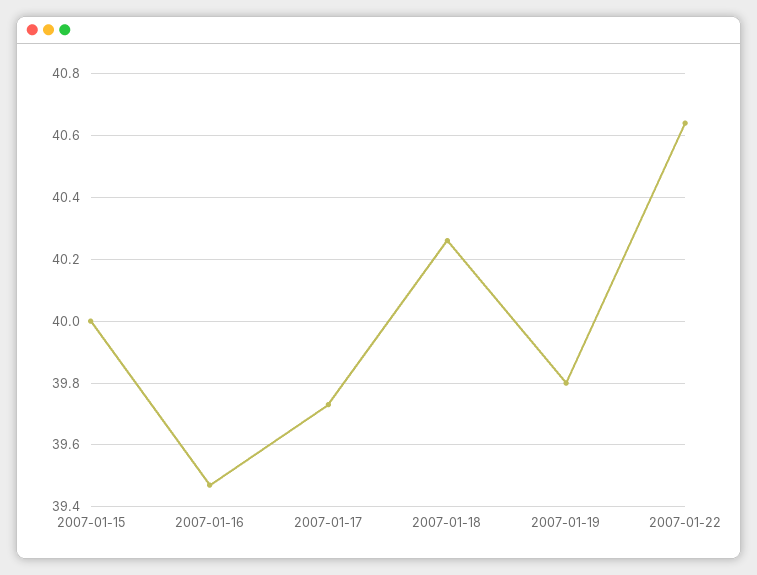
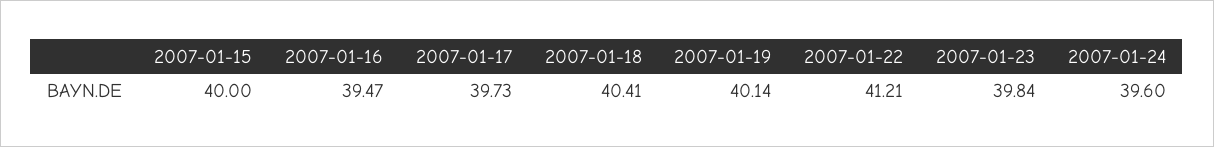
2007-01-18: 40.25 -> 40.41
2007-01-19: 39.8 -> 40.14
2007-01-22: 40.65 -> 41.21
2007-01-23: none -> 39.84
2007-01-24: none -> 39.6

